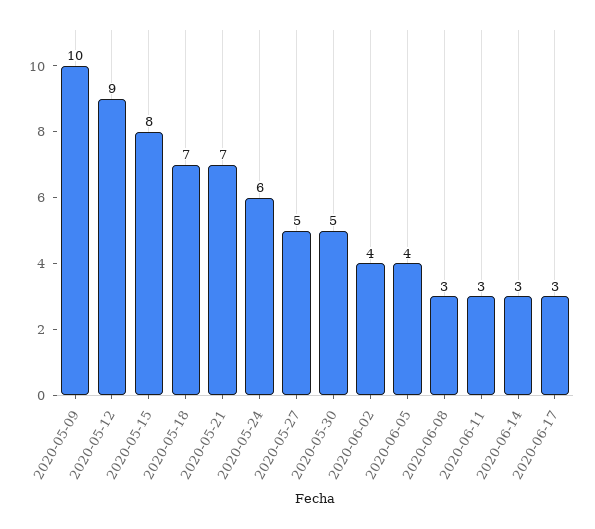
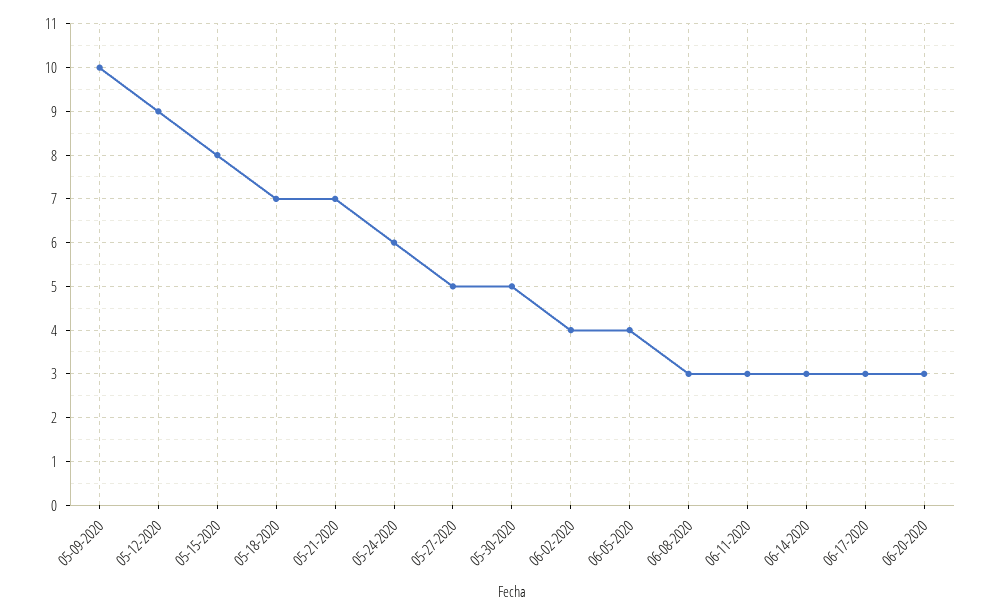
06-20-2020: none -> 3

